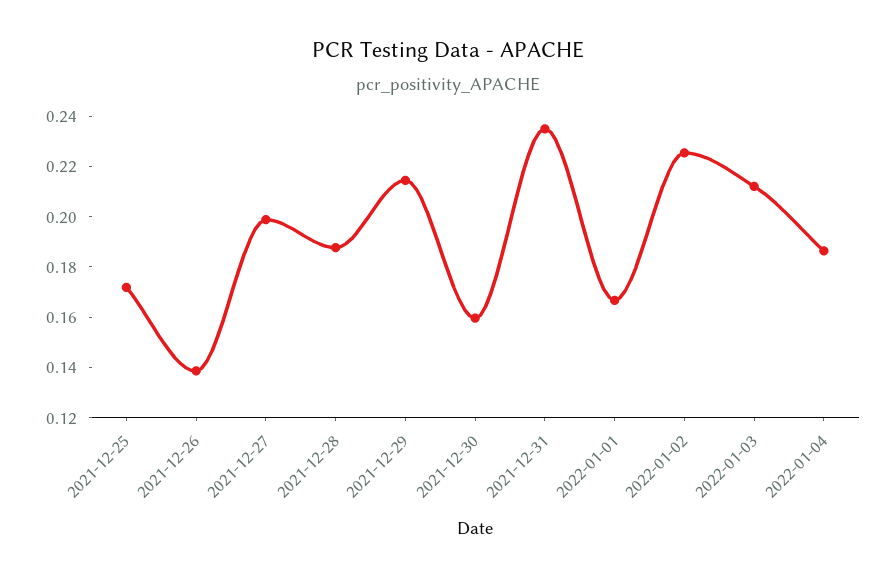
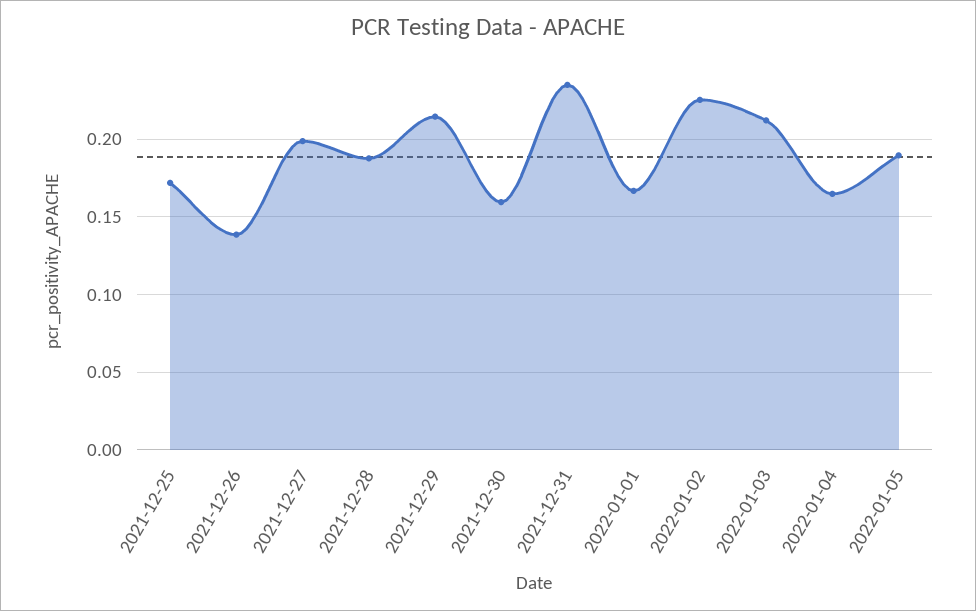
2022-01-04: 0.185 -> 0.165
2022-01-05: none -> 0.19

